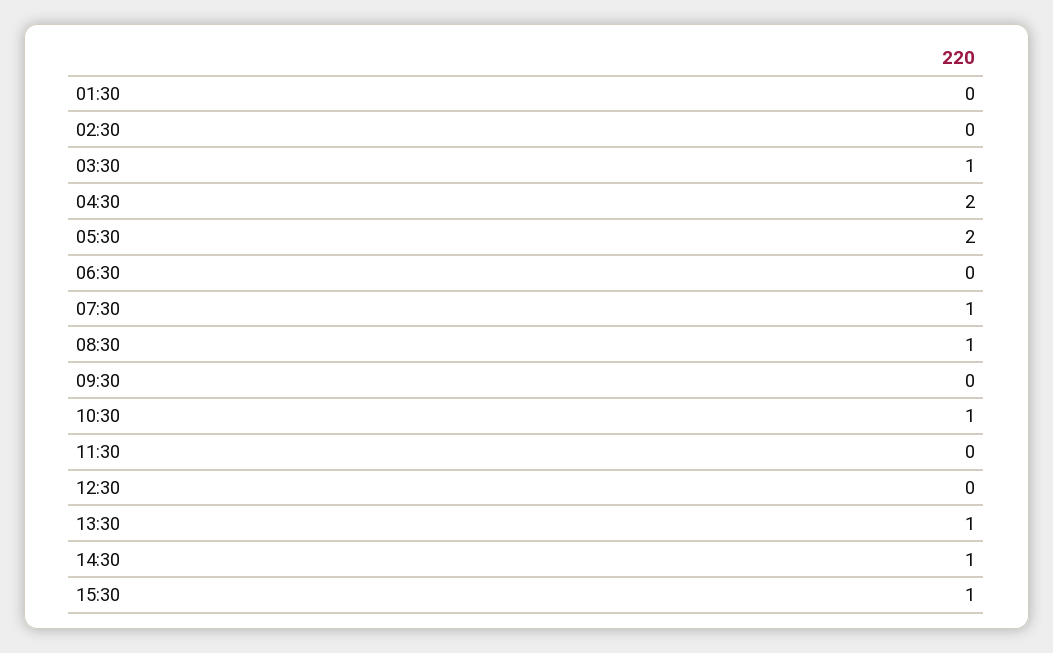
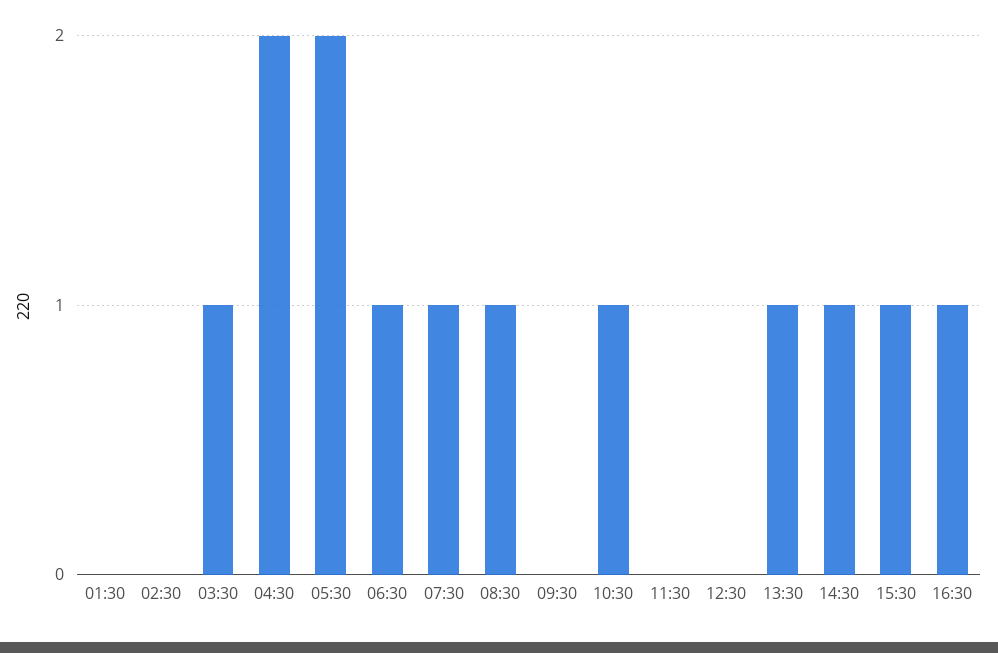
06:30: 0 -> 1
16:30: none -> 1

